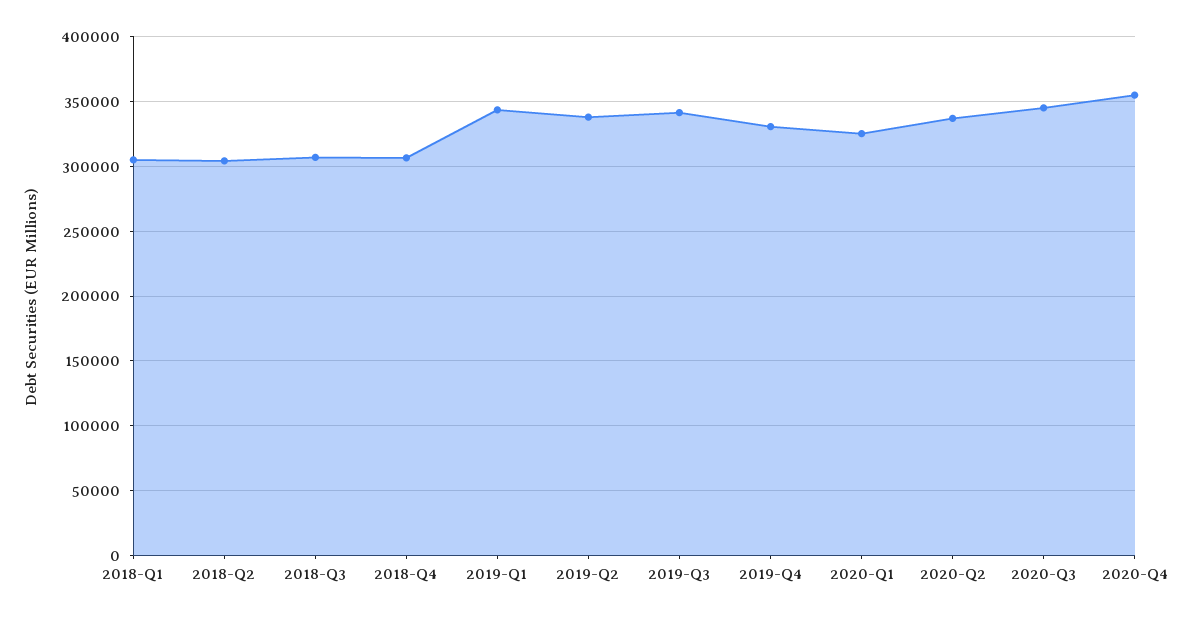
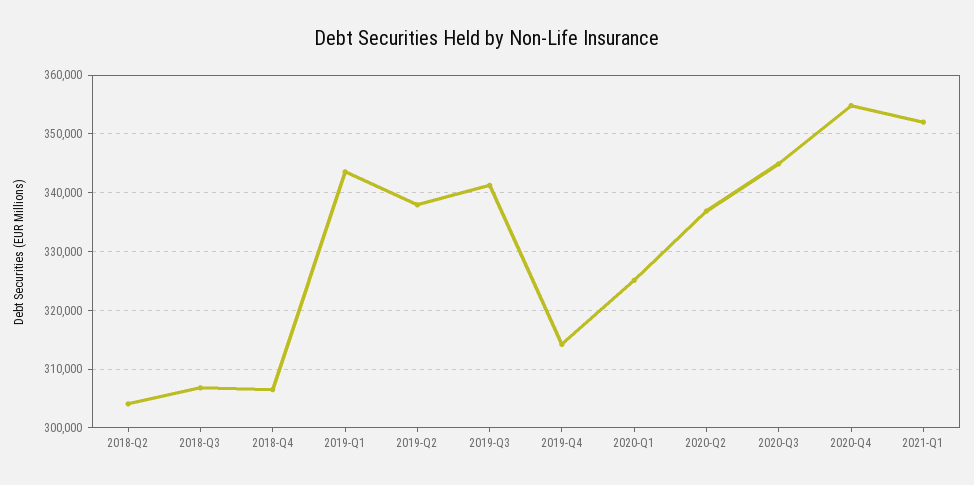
2018-Q1: 305000 -> none
2019-Q4: 330000 -> 314000
2021-Q1: none -> 352000

